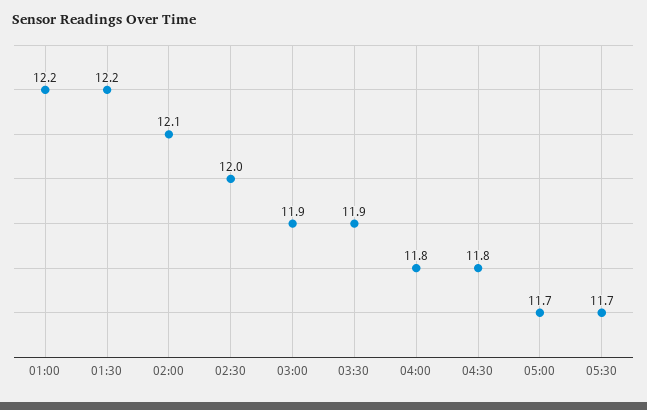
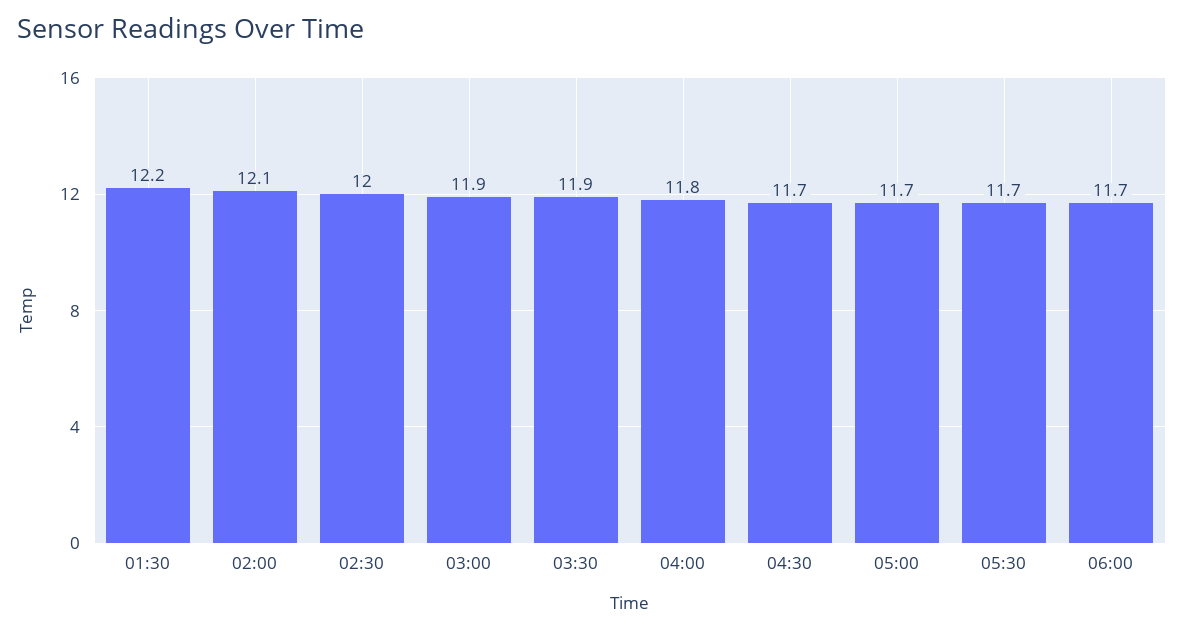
01:00: 12.2 -> none
04:30: 11.8 -> 11.7
06:00: none -> 11.7

